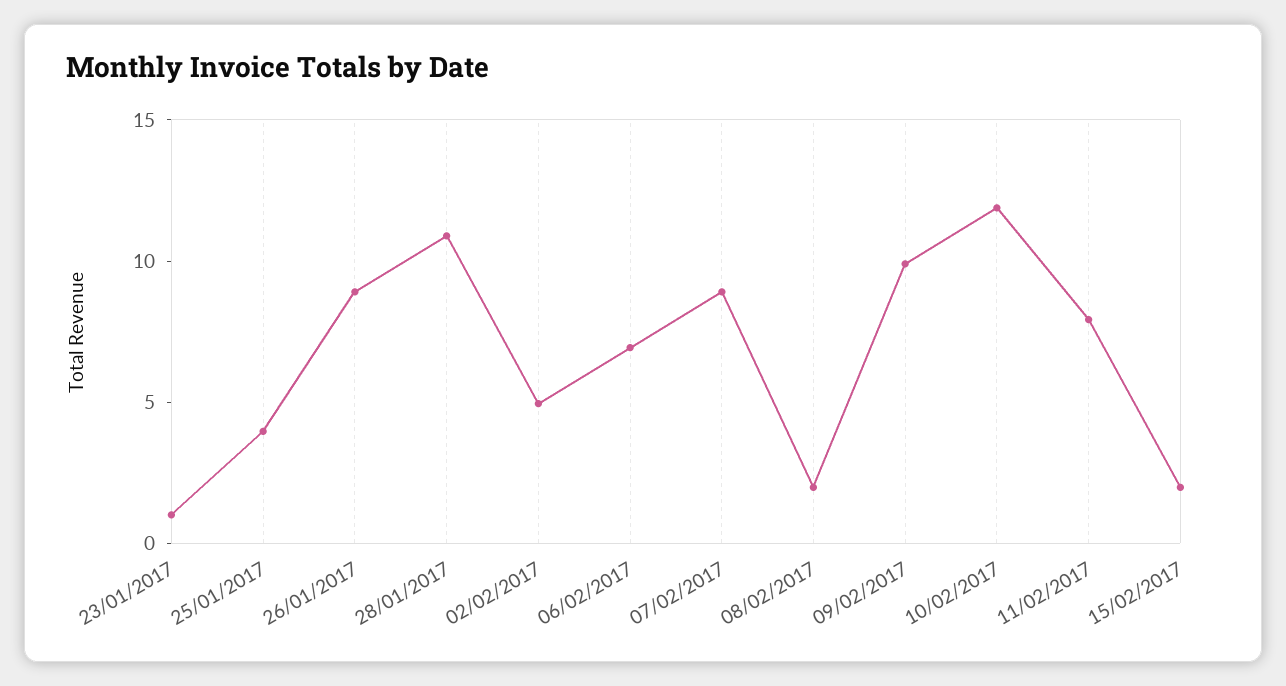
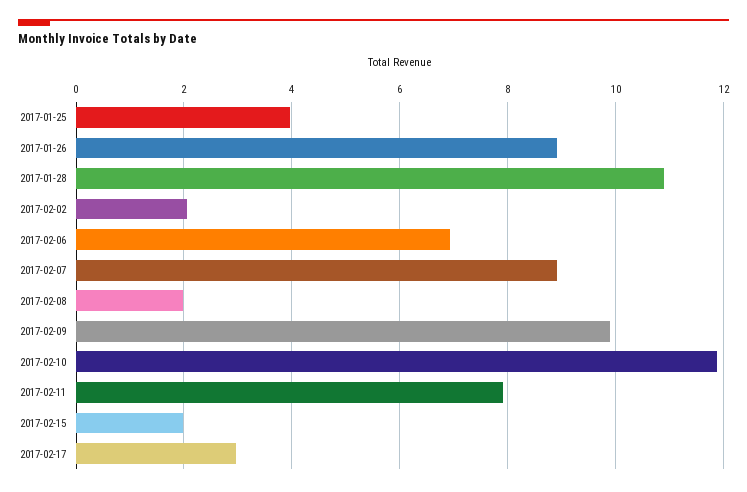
23/01/2017: 1 -> none
02/02/2017: 5 -> 2
2017-02-17: none -> 3

